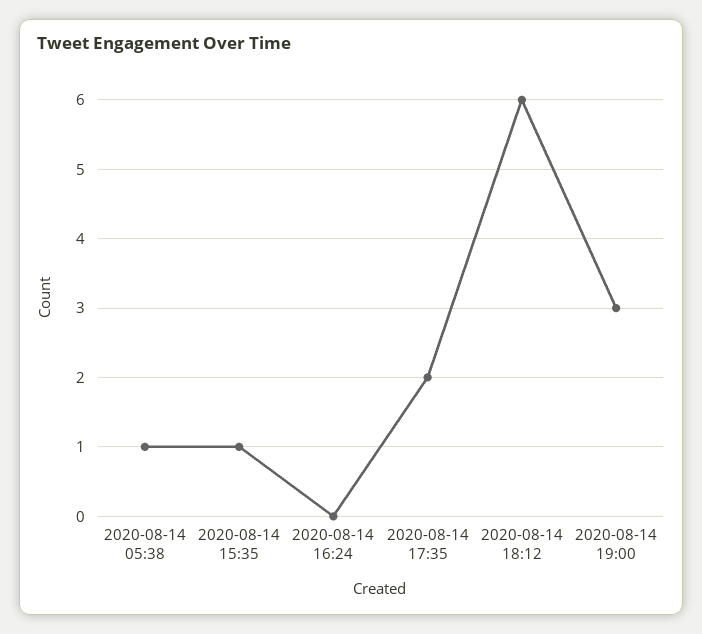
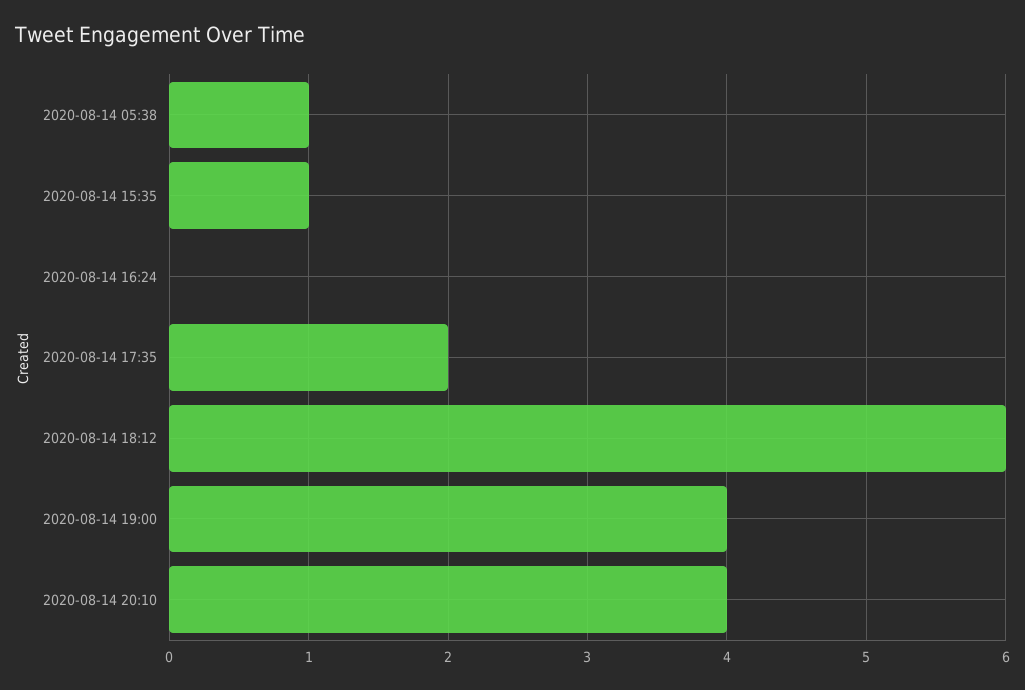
2020-08-14 19:00: 3 -> 4
2020-08-14 20:10: none -> 4

